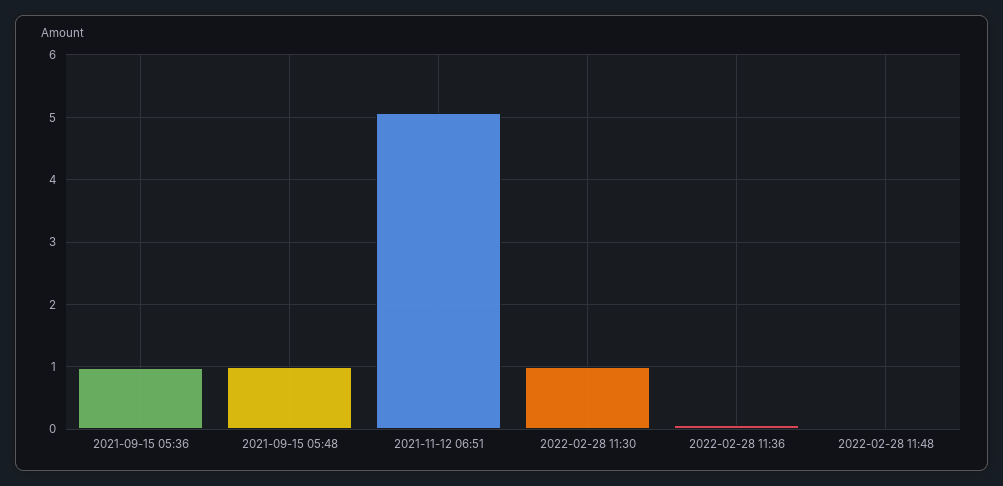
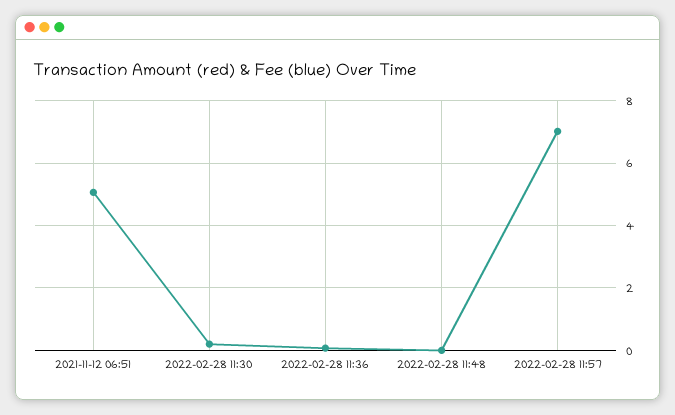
2021-09-15 05:36: 1 -> none
2021-09-15 05:48: 1 -> none
2022-02-28 11:30: 1 -> 0.2
2022-02-28 11:57: none -> 7

